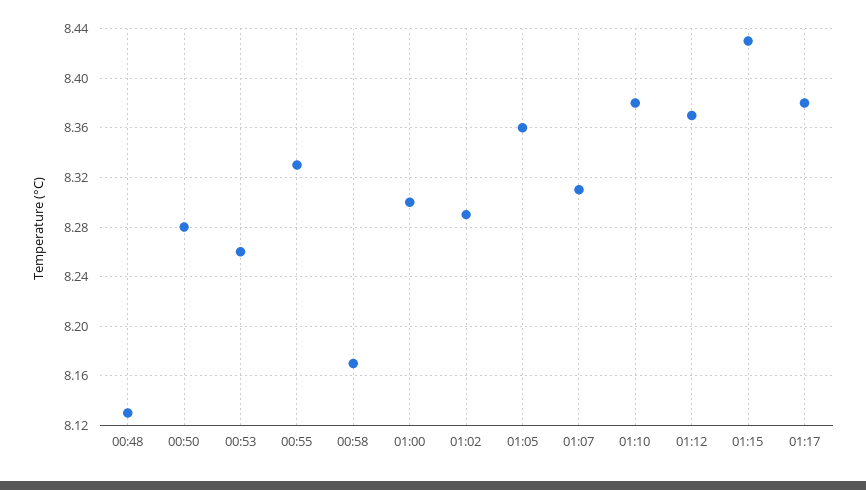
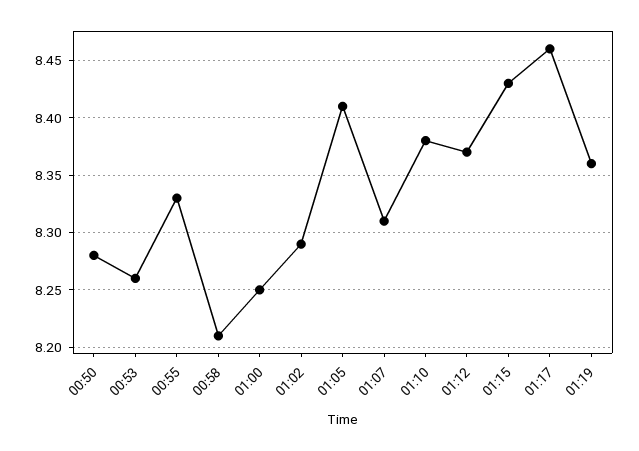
00:48: 8.13 -> none
00:58: 8.17 -> 8.21
01:00: 8.3 -> 8.25
01:05: 8.36 -> 8.41
01:17: 8.38 -> 8.46
01:19: none -> 8.36

